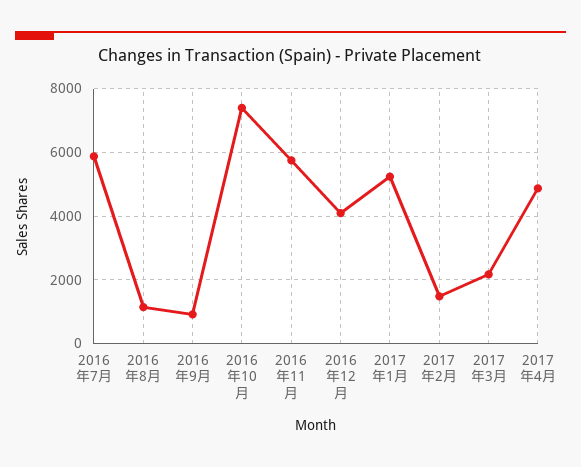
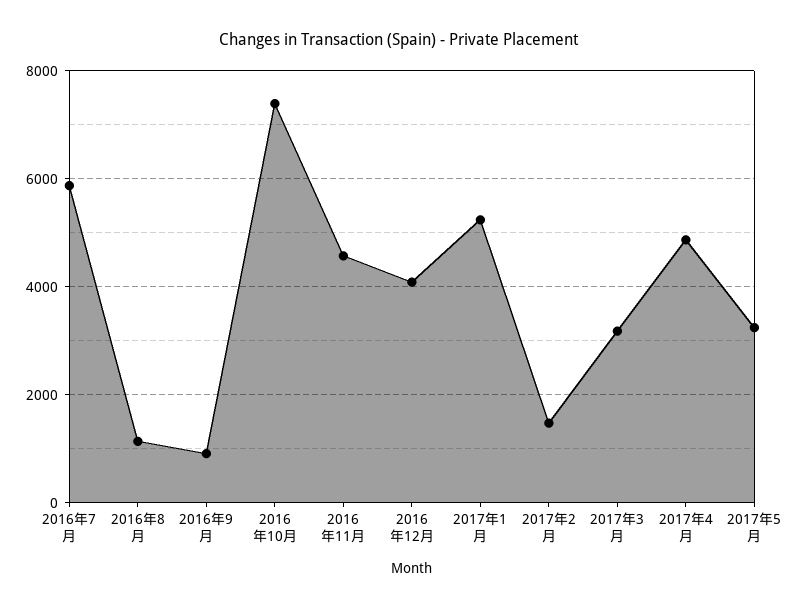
2016年11月: 5800 -> 4600
2017年3月: 2200 -> 3200
2017年5月: none -> 3200

